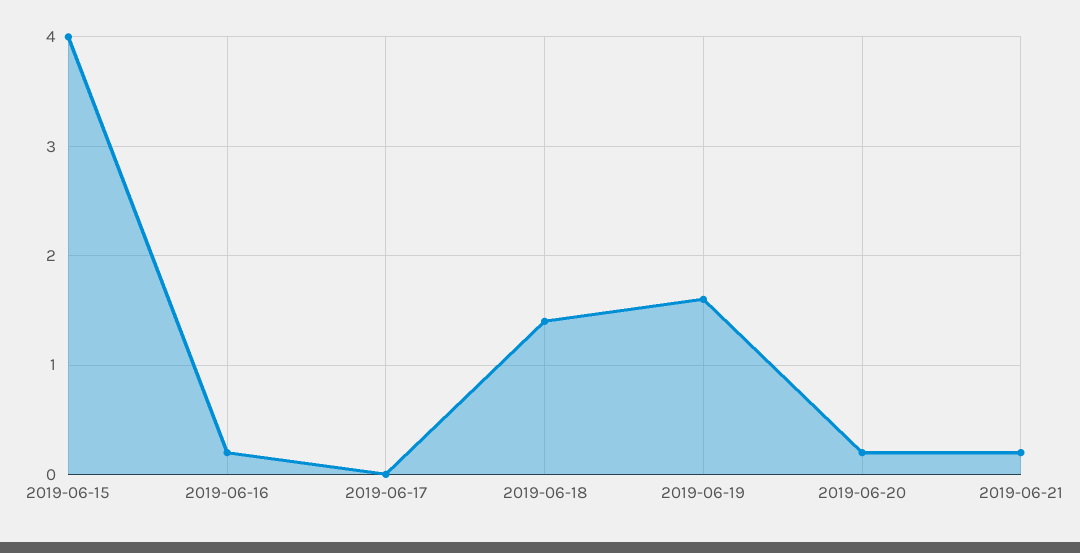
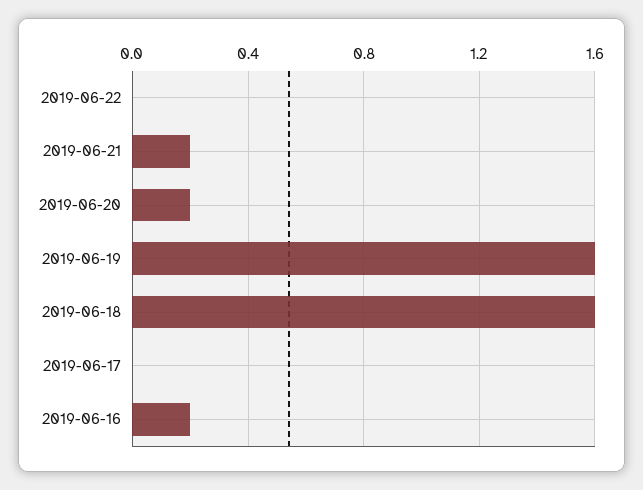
2019-06-15: 4 -> none
2019-06-18: 1.4 -> 1.6
2019-06-22: none -> 0

